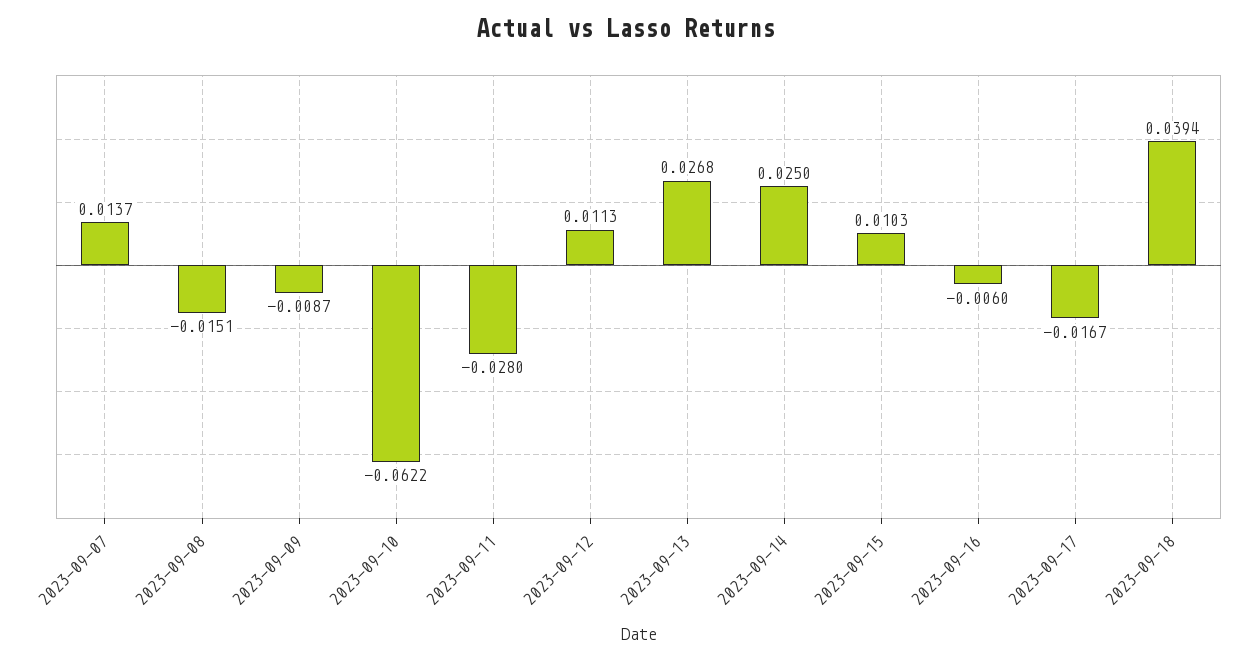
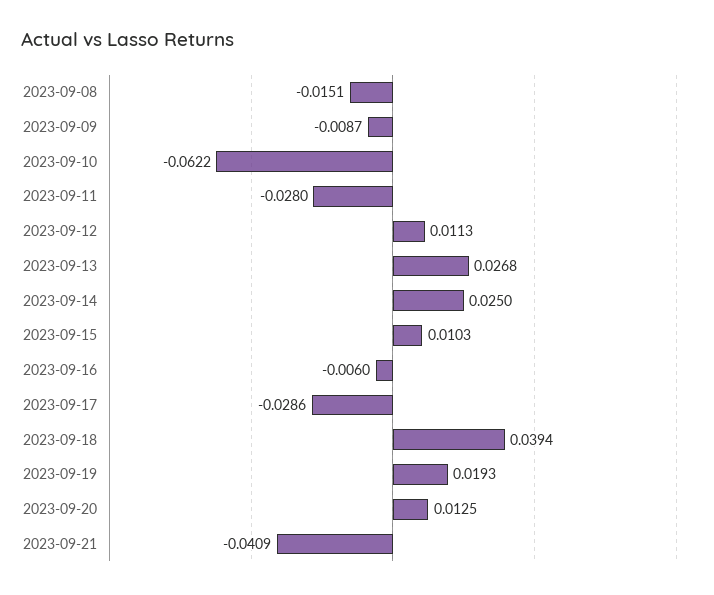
2023-09-07: 0.0137 -> none
2023-09-17: -0.0167 -> -0.0286
2023-09-19: none -> 0.0193
2023-09-20: none -> 0.0125
2023-09-21: none -> -0.0409

